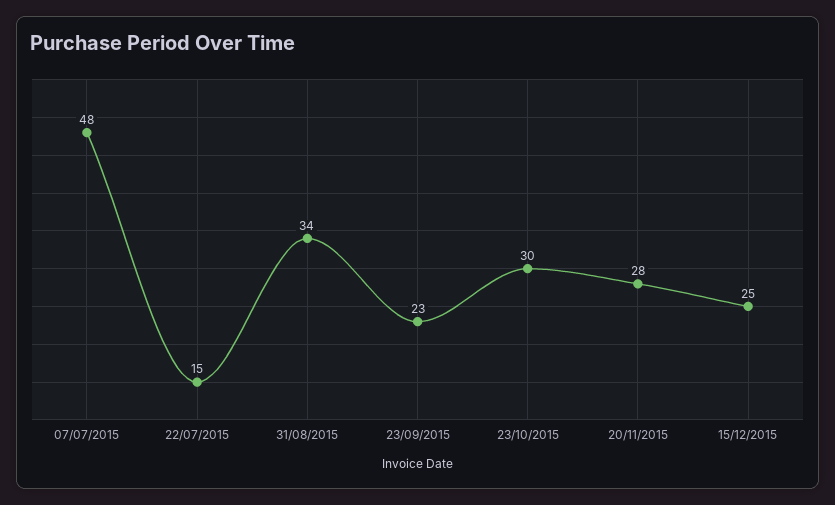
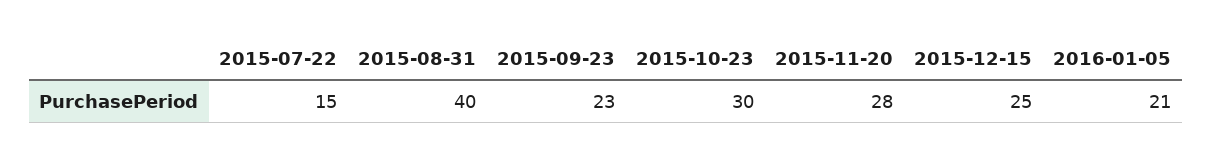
07/07/2015: 48 -> none
31/08/2015: 34 -> 40
2016-01-05: none -> 21

